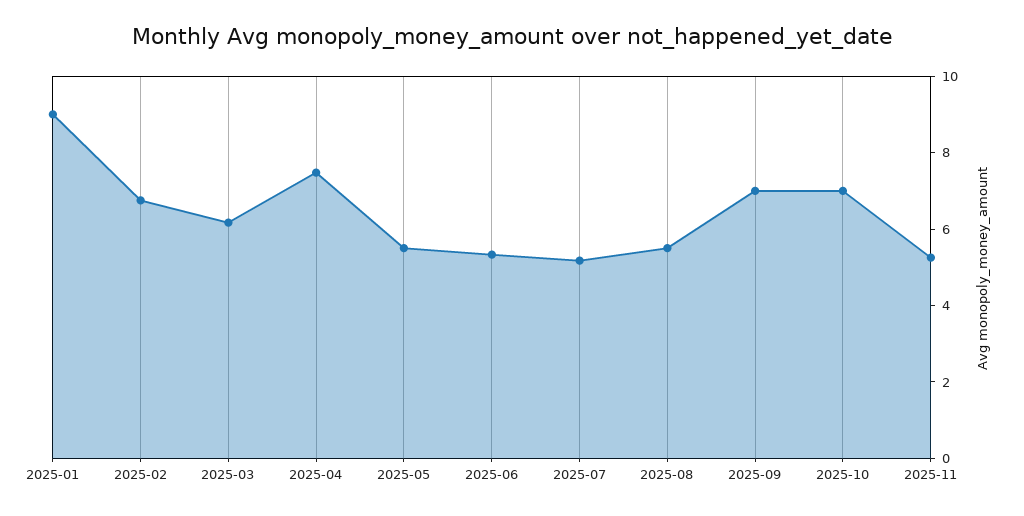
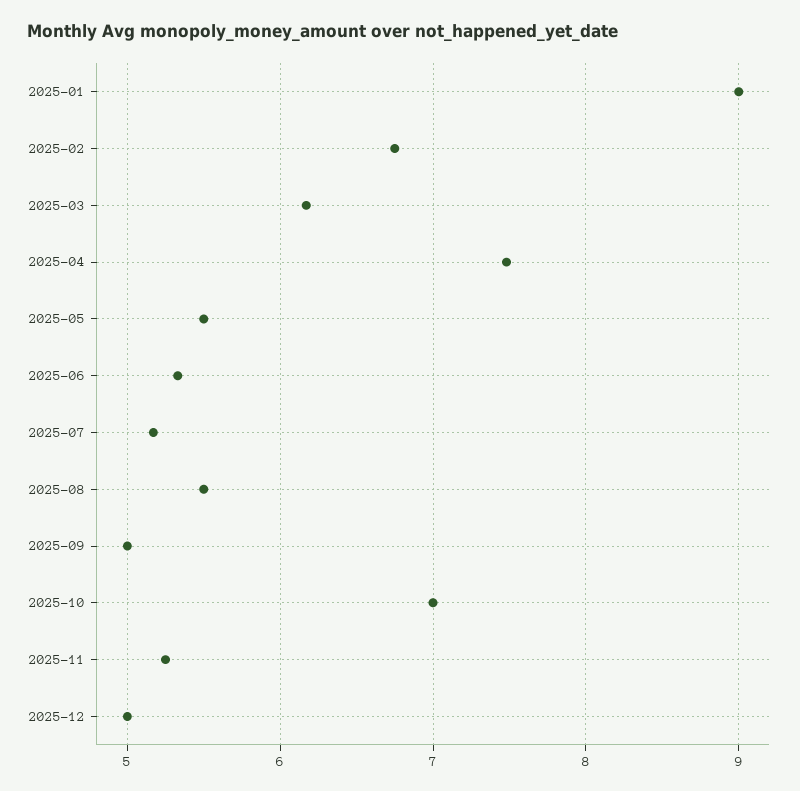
2025-09: 7 -> 5
2025-12: none -> 5

